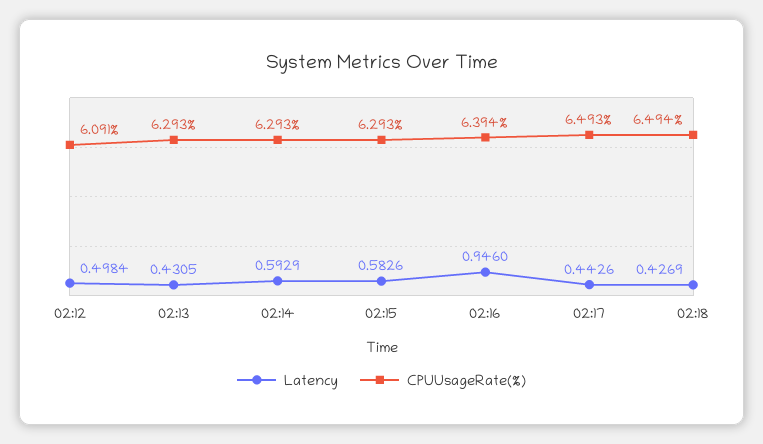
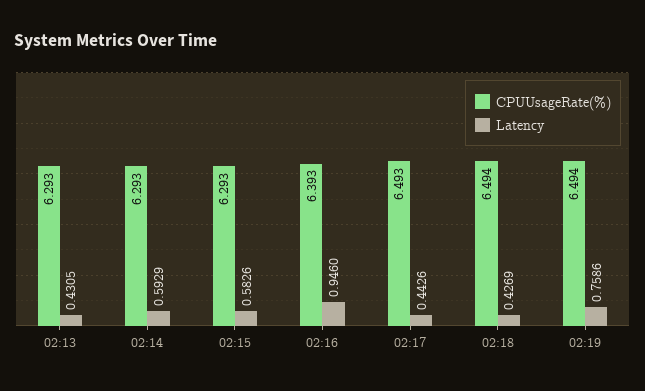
Latency, 02:12: 0.4984 -> none
CPUUsageRate(%), 02:12: 6.091 -> none
CPUUsageRate(%), 02:16: 6.394 -> 6.393
CPUUsageRate(%), 02:19: none -> 6.494
Latency, 02:19: none -> 0.7586

